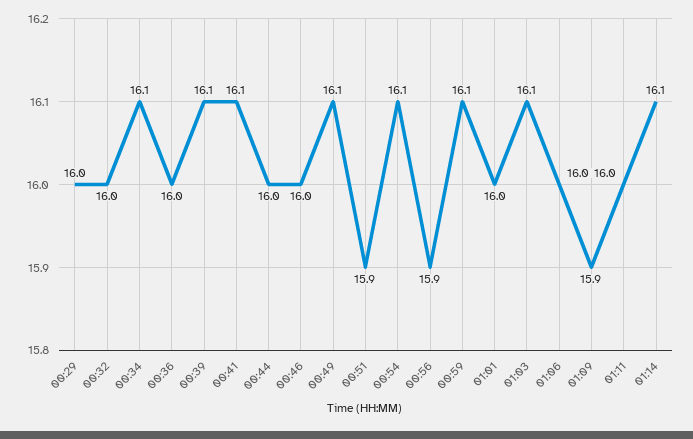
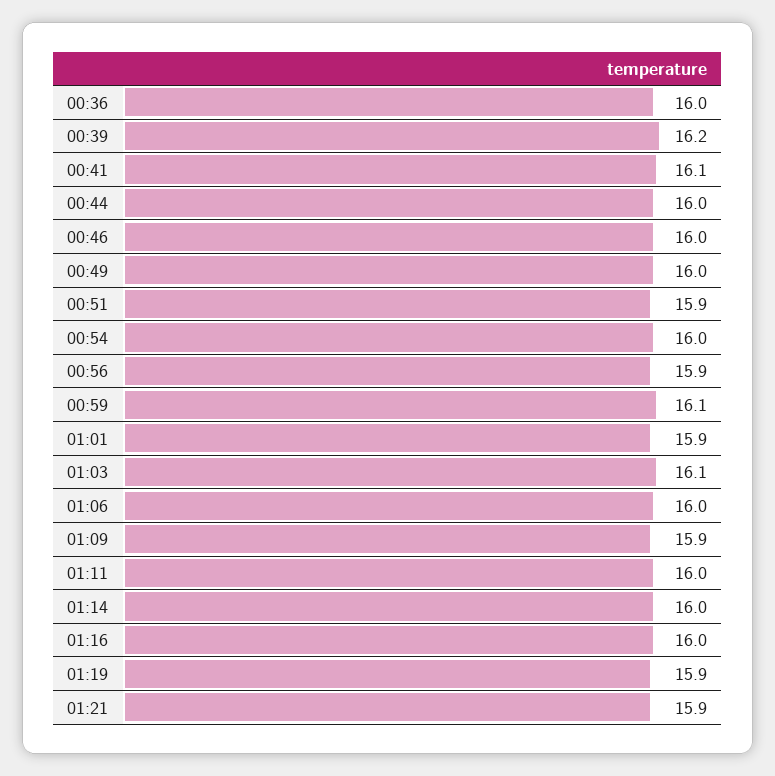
00:29: 16 -> none
00:32: 16 -> none
00:34: 16.1 -> none
00:39: 16.1 -> 16.2
00:49: 16.1 -> 16
00:54: 16.1 -> 16
01:01: 16 -> 15.9
01:14: 16.1 -> 16
01:16: none -> 16
01:19: none -> 15.9
01:21: none -> 15.9

